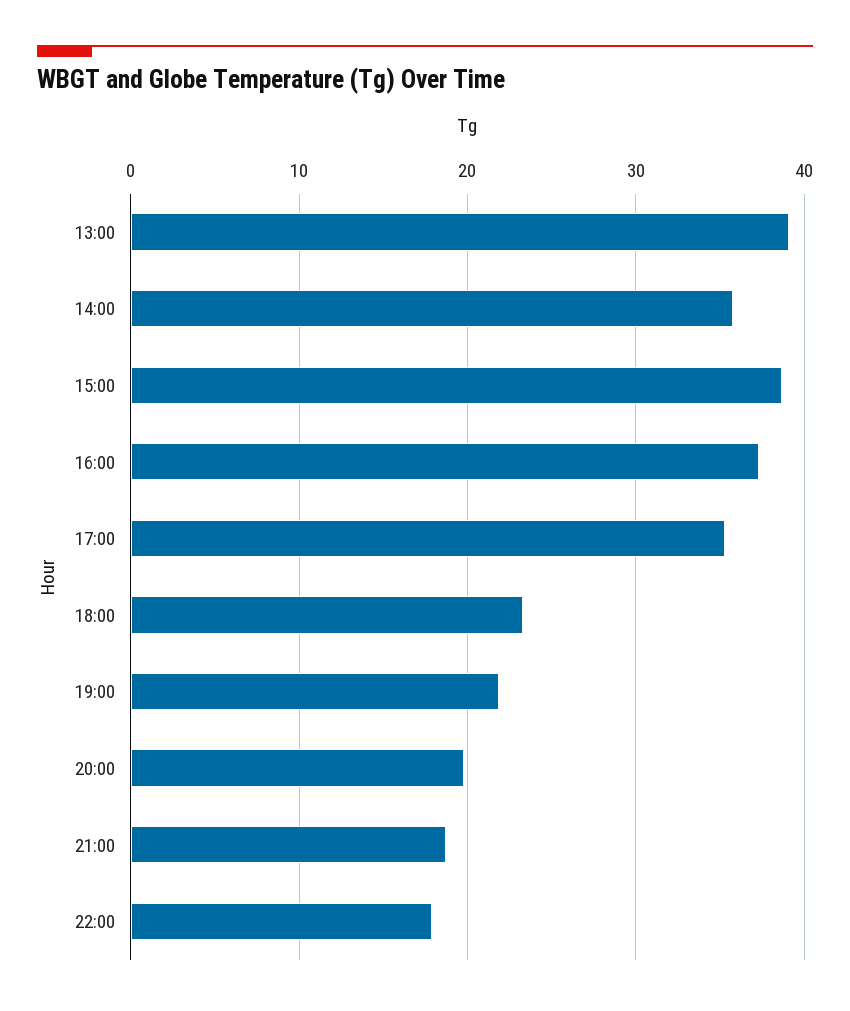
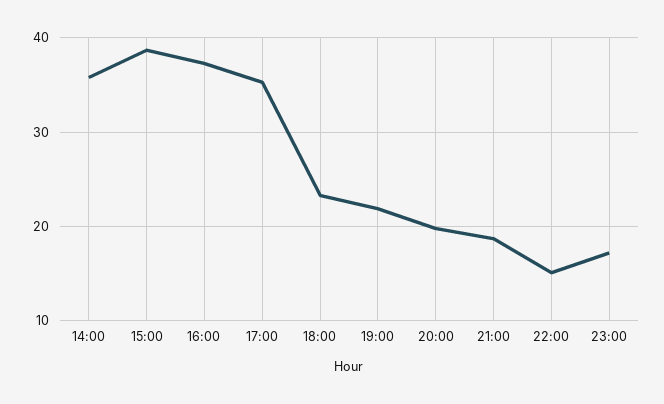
13:00: 39 -> none
22:00: 18 -> 15
23:00: none -> 17

